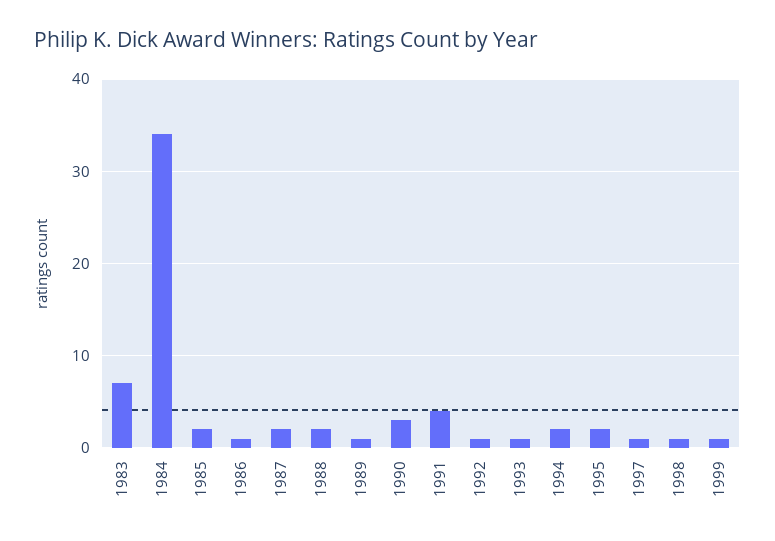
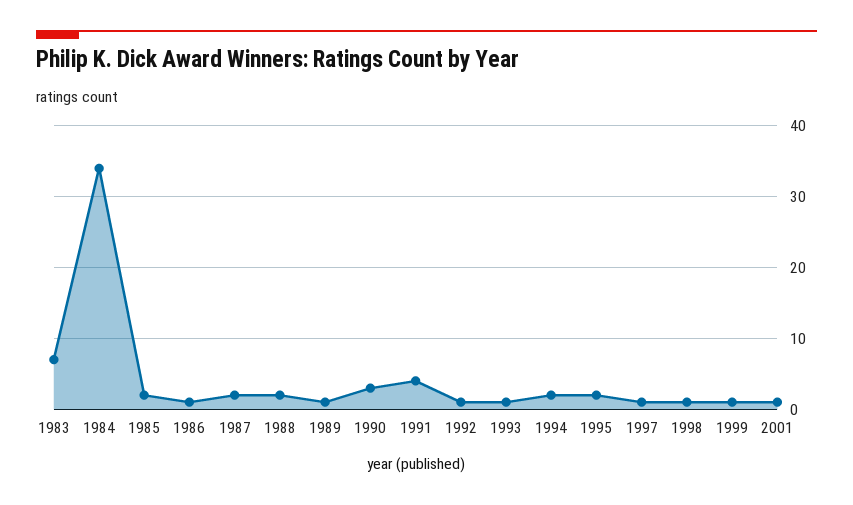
2001: none -> 1

